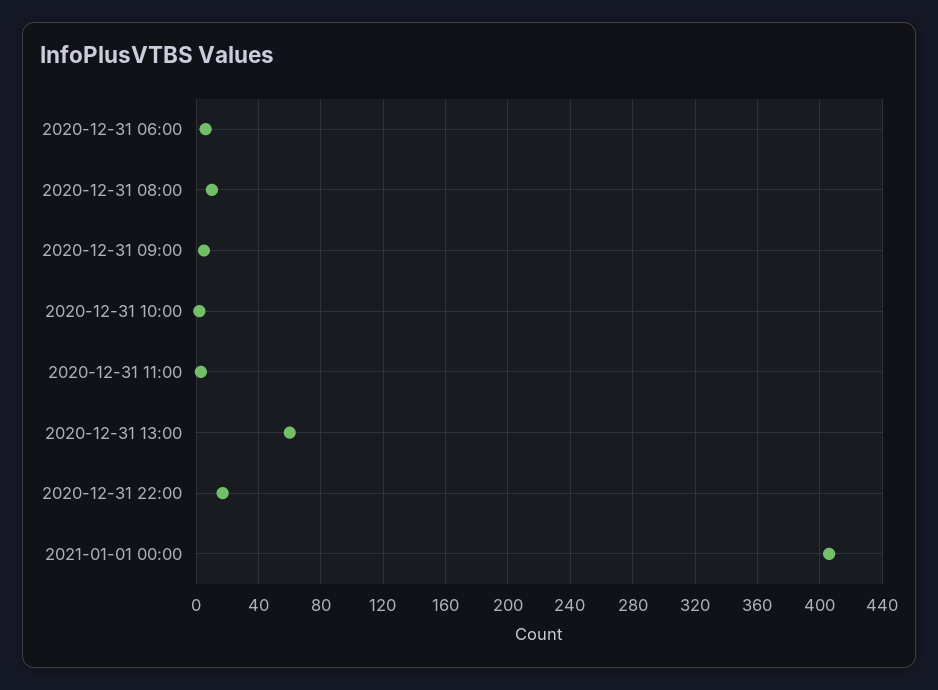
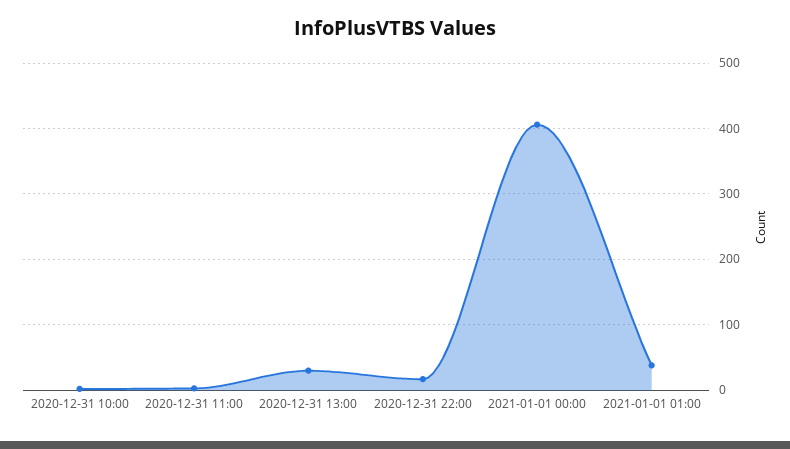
2020-12-31 06:00: 5 -> none
2020-12-31 08:00: 10 -> none
2020-12-31 09:00: 5 -> none
2020-12-31 13:00: 60 -> 30
2021-01-01 01:00: none -> 40

